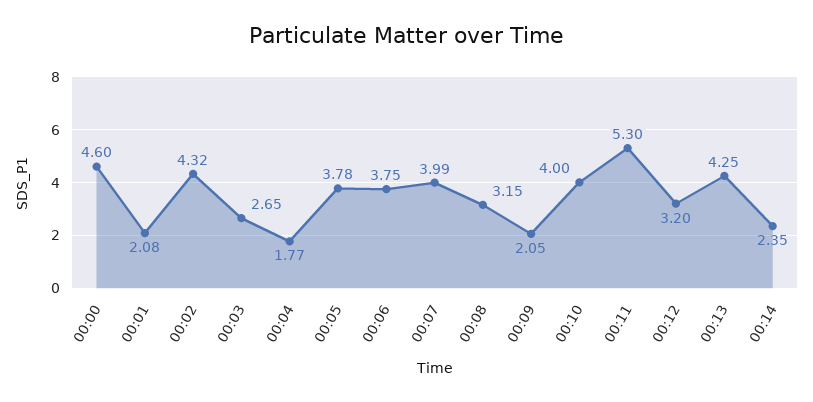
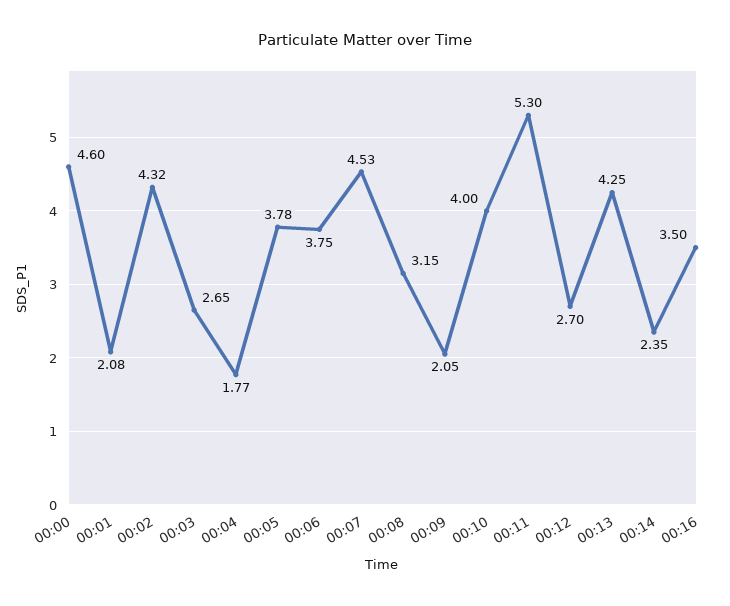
00:07: 3.99 -> 4.53
00:12: 3.2 -> 2.7
00:16: none -> 3.5

